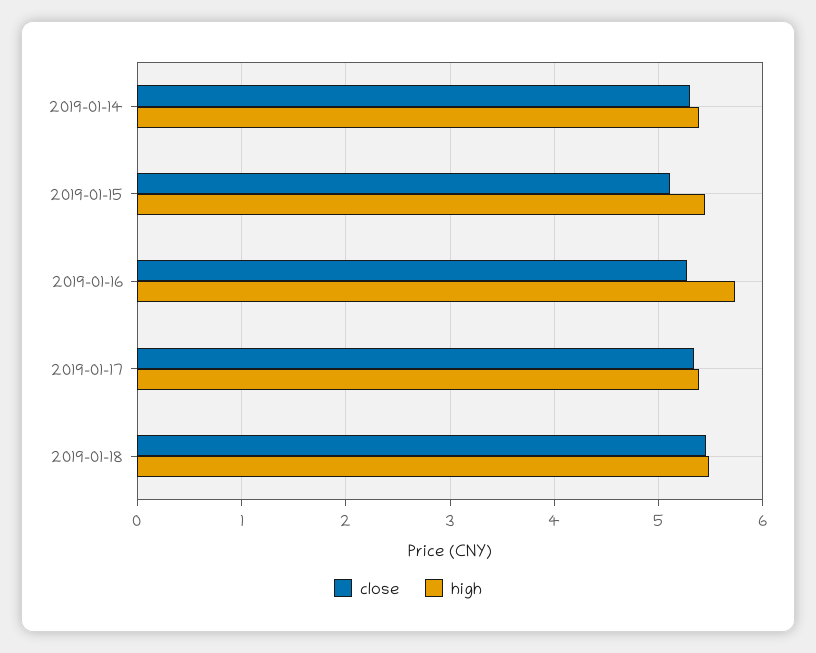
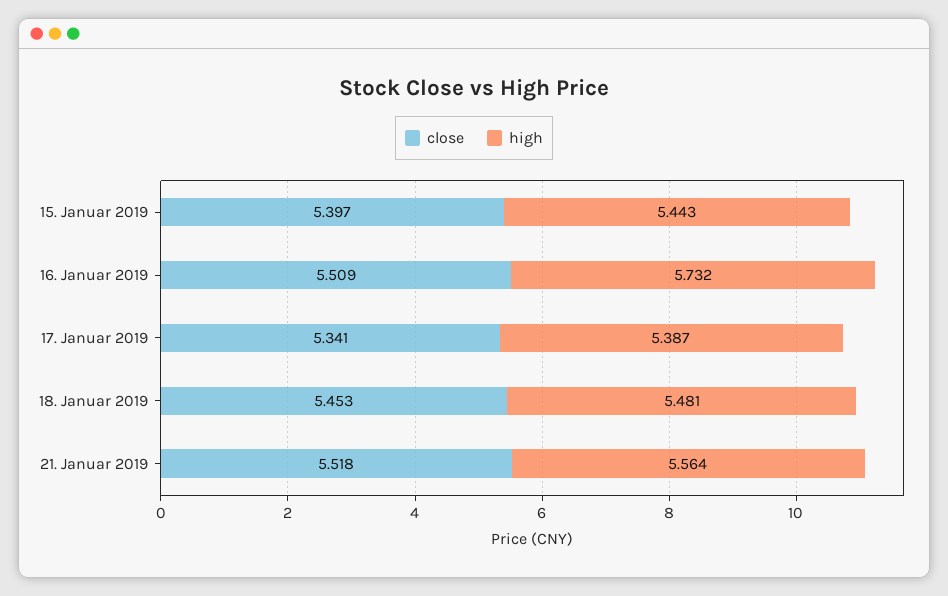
close, 2019-01-14: 5.3 -> none
high, 2019-01-14: 5.4 -> none
close, 2019-01-15: 5.1 -> 5.397
close, 2019-01-16: 5.3 -> 5.509
close, 21. Januar 2019: none -> 5.518
high, 21. Januar 2019: none -> 5.564

